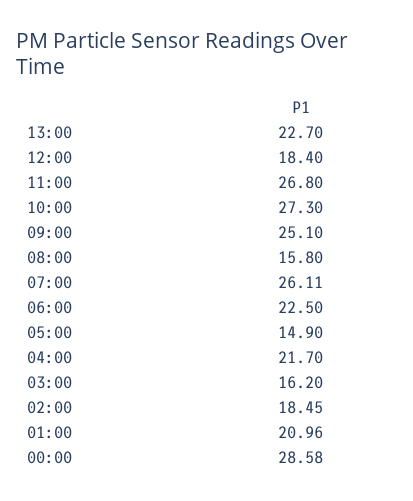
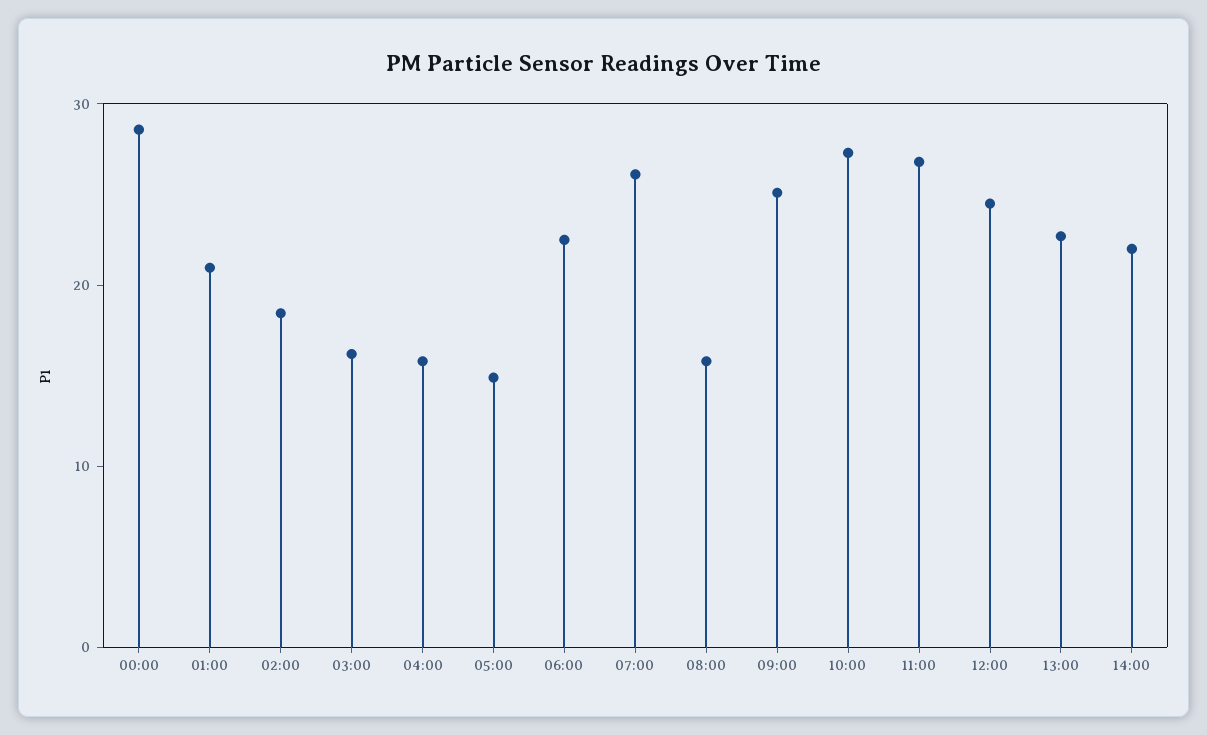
12:00: 18.4 -> 24
04:00: 21.7 -> 16
14:00: none -> 22

